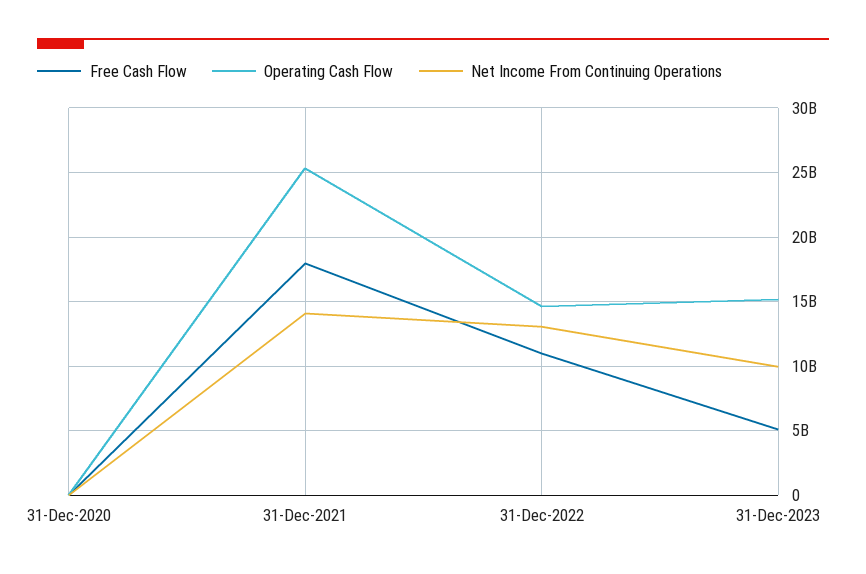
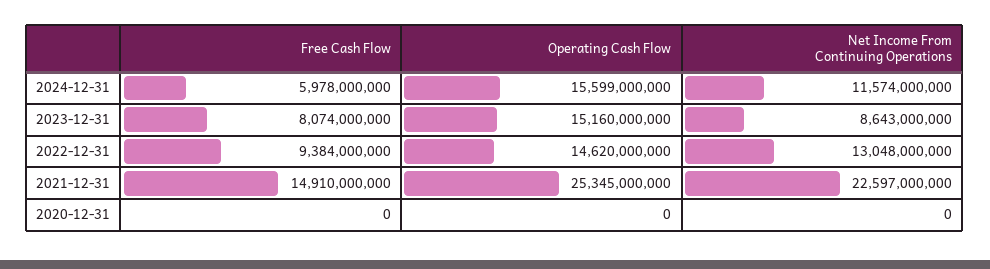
Free Cash Flow, 31-Dec-2021: 18000000000 -> 14910000000
Net Income From Continuing Operations, 31-Dec-2021: 14000000000 -> 22597000000
Free Cash Flow, 31-Dec-2022: 11000000000 -> 9384000000
Free Cash Flow, 31-Dec-2023: 5000000000 -> 8074000000
Net Income From Continuing Operations, 31-Dec-2023: 10000000000 -> 8643000000
Free Cash Flow, 2024-12-31: none -> 5978000000
Operating Cash Flow, 2024-12-31: none -> 15599000000
Net Income From Continuing Operations, 2024-12-31: none -> 11574000000

